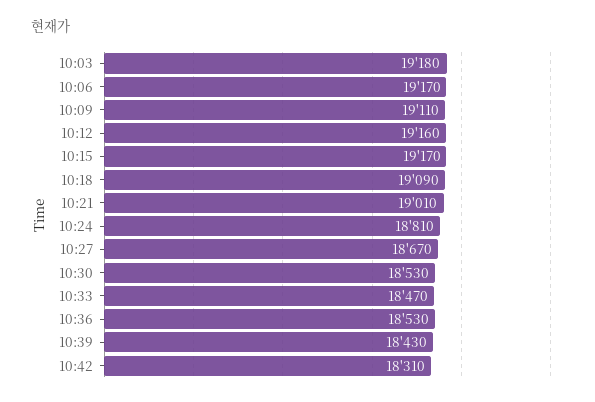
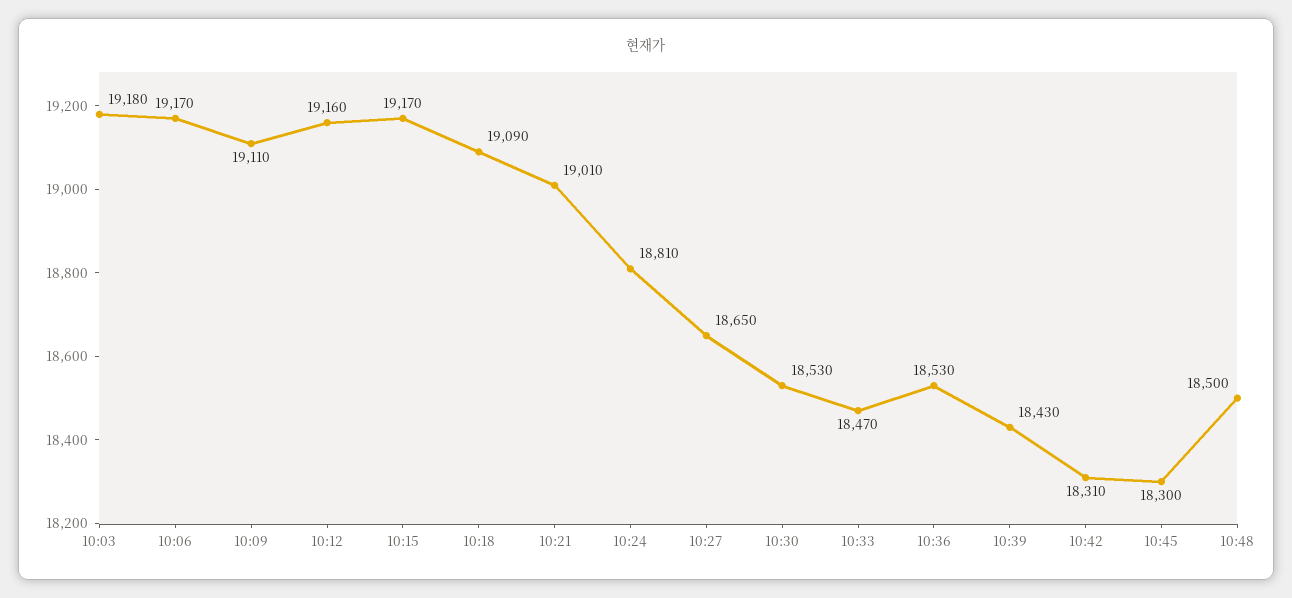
10:27: 18670 -> 18650
10:45: none -> 18300
10:48: none -> 18500

